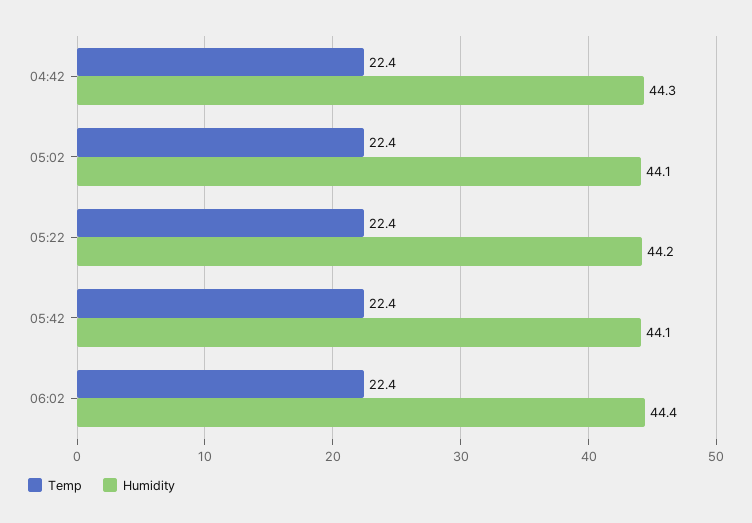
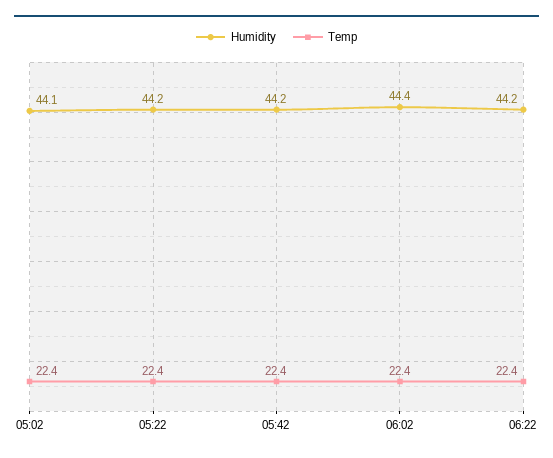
Temp, 04:42: 22.4 -> none
Humidity, 04:42: 44.3 -> none
Humidity, 05:42: 44.1 -> 44.2
Humidity, 06:22: none -> 44.2
Temp, 06:22: none -> 22.4

